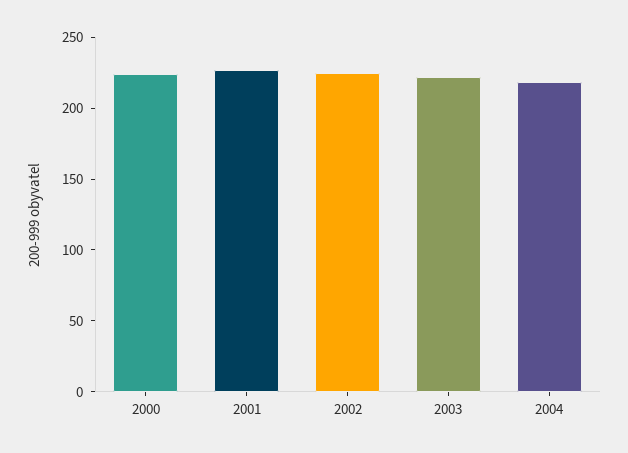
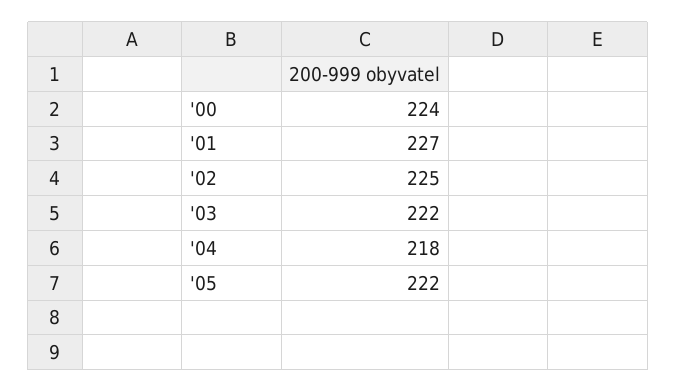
'05: none -> 222

